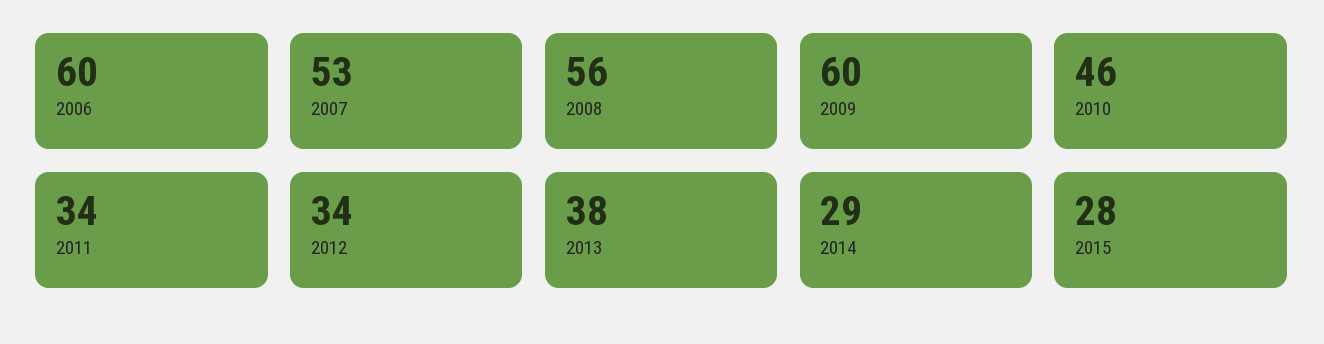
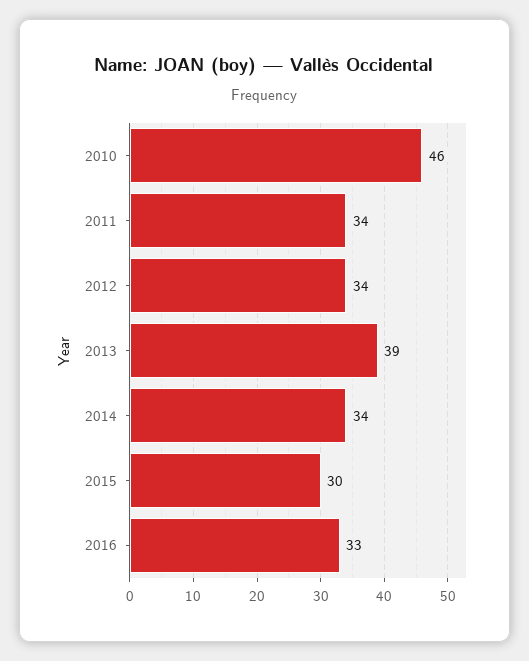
2006: 60 -> none
2007: 53 -> none
2008: 56 -> none
2009: 60 -> none
2013: 38 -> 39
2014: 29 -> 34
2015: 28 -> 30
2016: none -> 33

